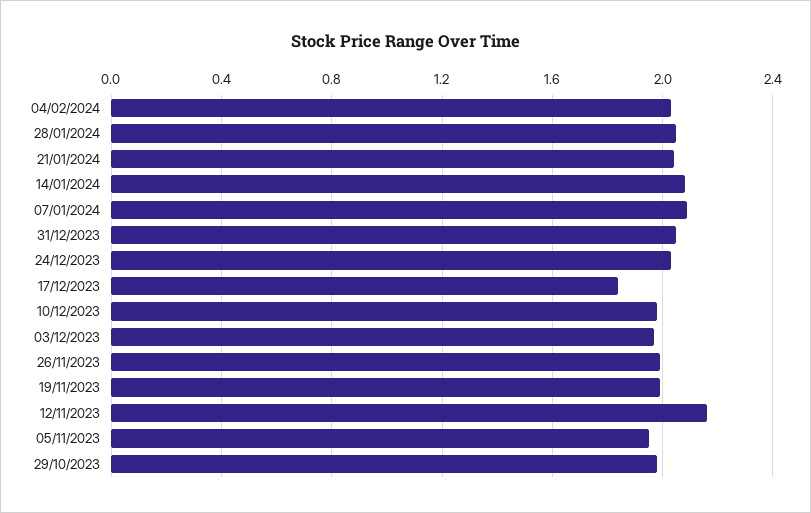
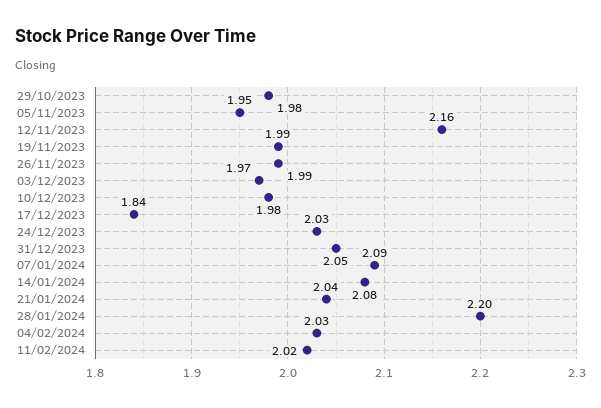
28/01/2024: 2.05 -> 2.2
11/02/2024: none -> 2.02

